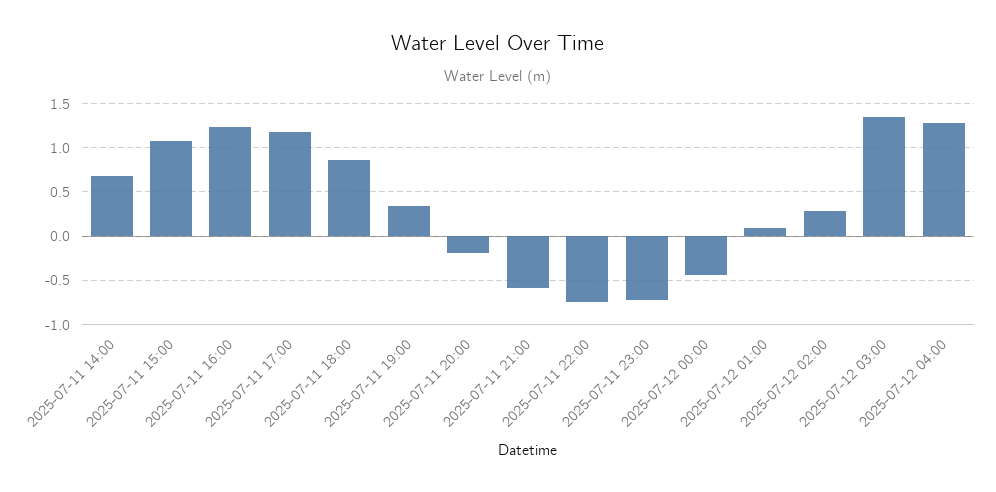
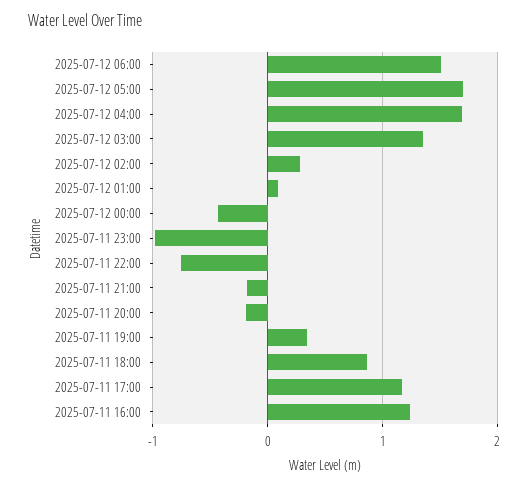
2025-07-11 14:00: 0.7 -> none
2025-07-11 15:00: 1.1 -> none
2025-07-11 21:00: -0.6 -> -0.2
2025-07-11 23:00: -0.7 -> -1
2025-07-12 04:00: 1.3 -> 1.7
2025-07-12 06:00: none -> 1.5
2025-07-12 05:00: none -> 1.7

